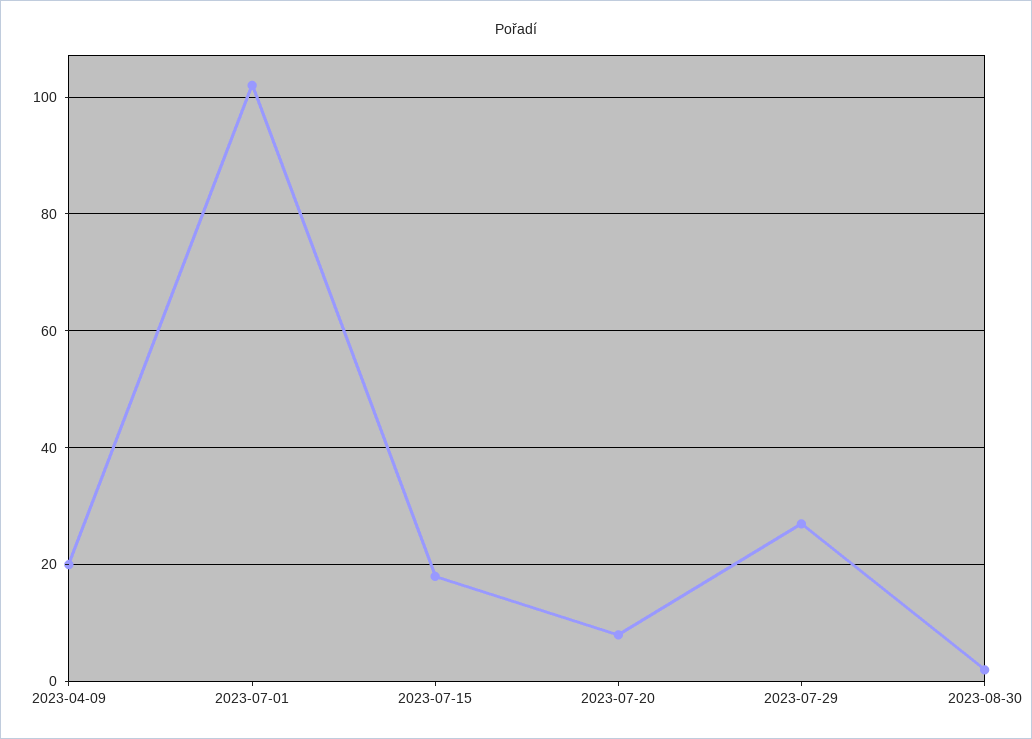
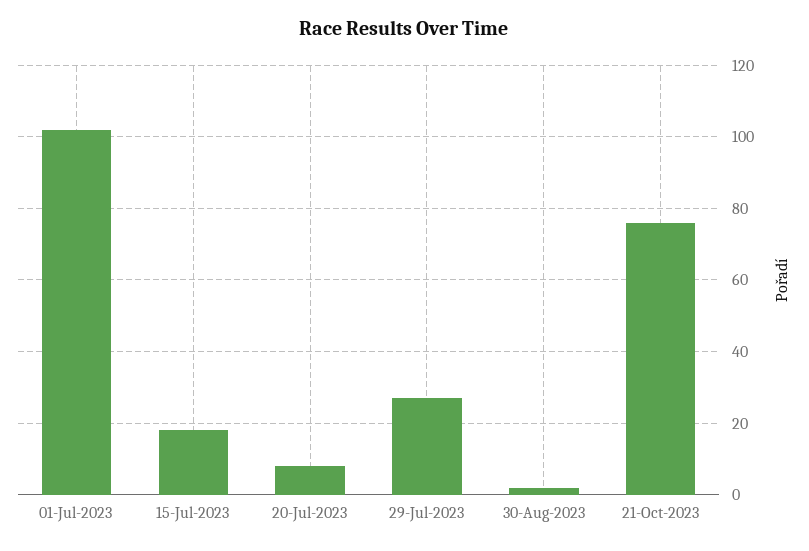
2023-04-09: 20 -> none
21-Oct-2023: none -> 75

